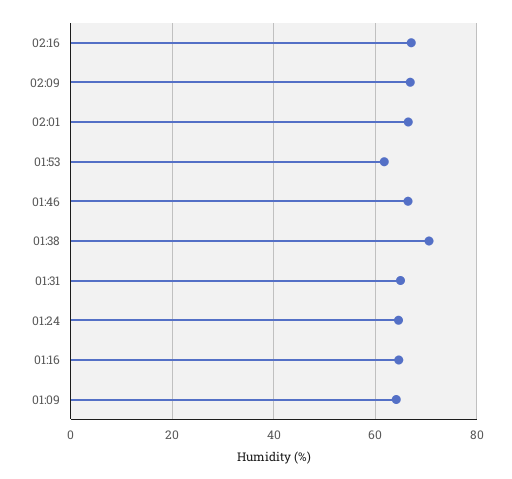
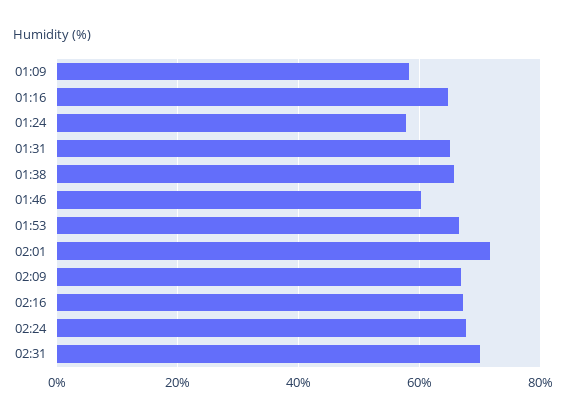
02:01: 66 -> 72
01:53: 62 -> 66
01:46: 66 -> 60
01:38: 70 -> 66
01:24: 64 -> 58
01:09: 64 -> 58
02:24: none -> 68
02:31: none -> 70

